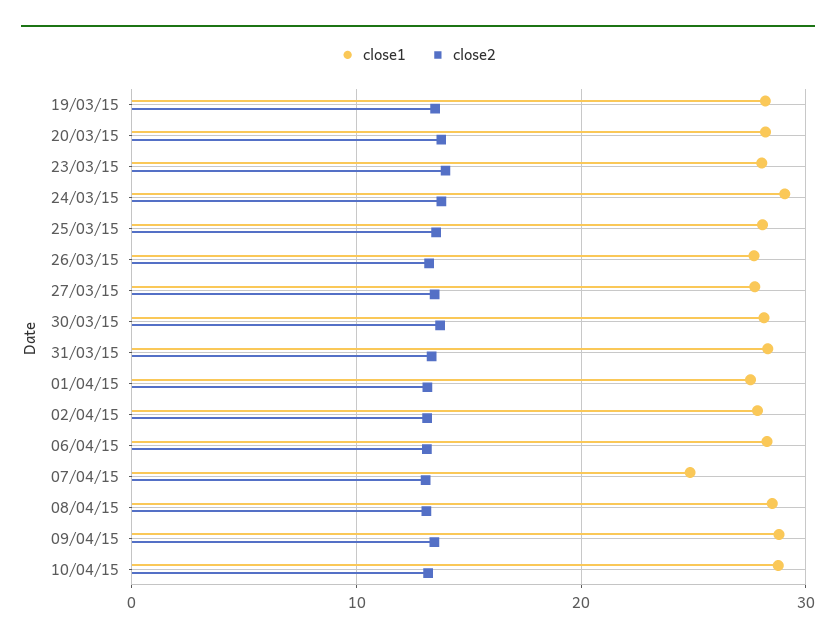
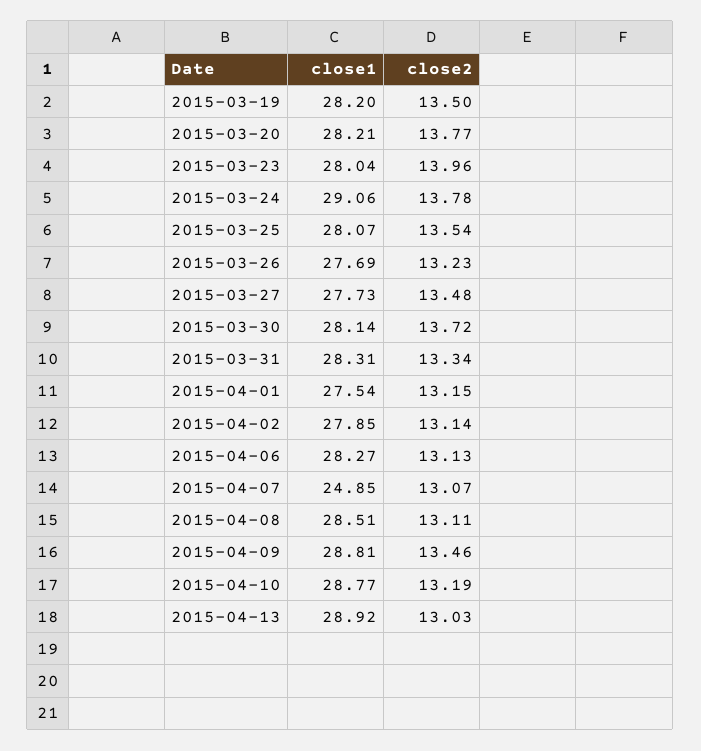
close1, 2015-04-13: none -> 28.92
close2, 2015-04-13: none -> 13.03

